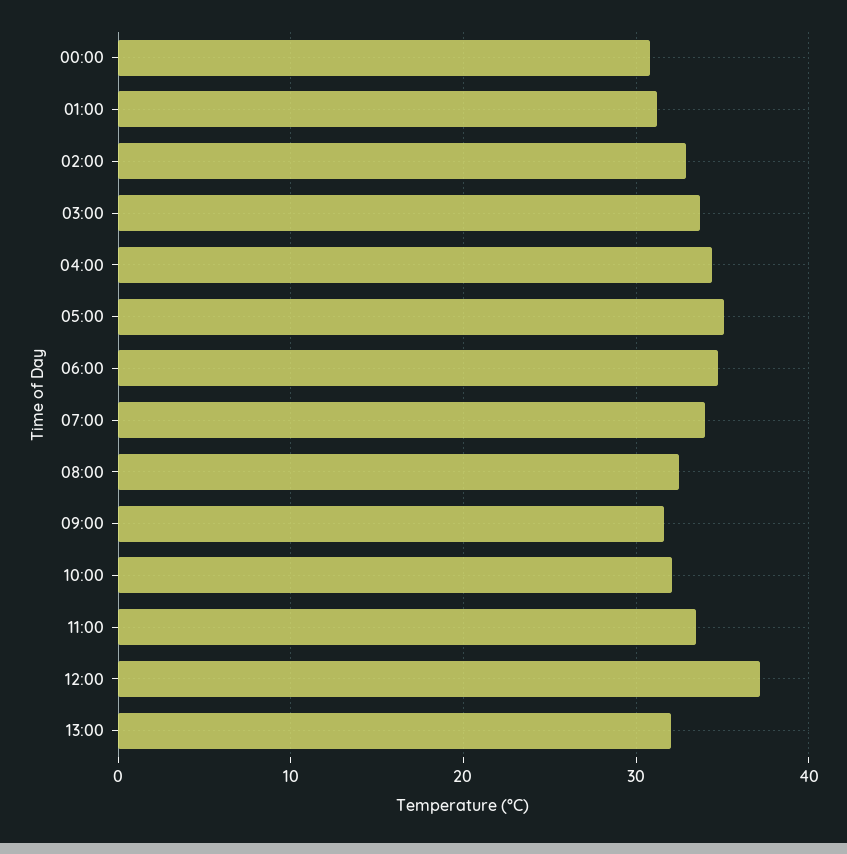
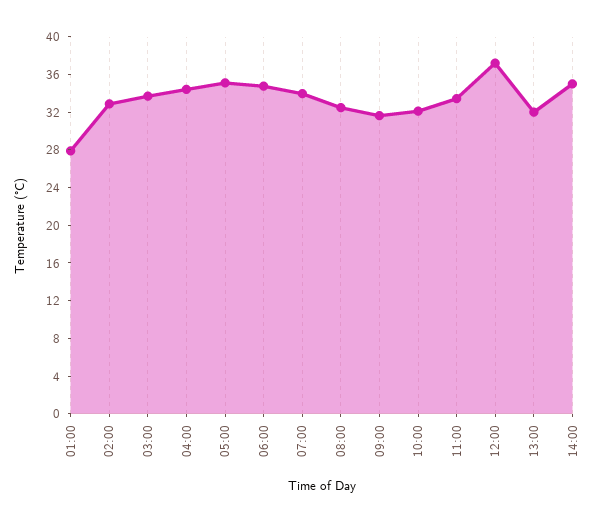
00:00: 31 -> none
01:00: 31 -> 28
14:00: none -> 35

